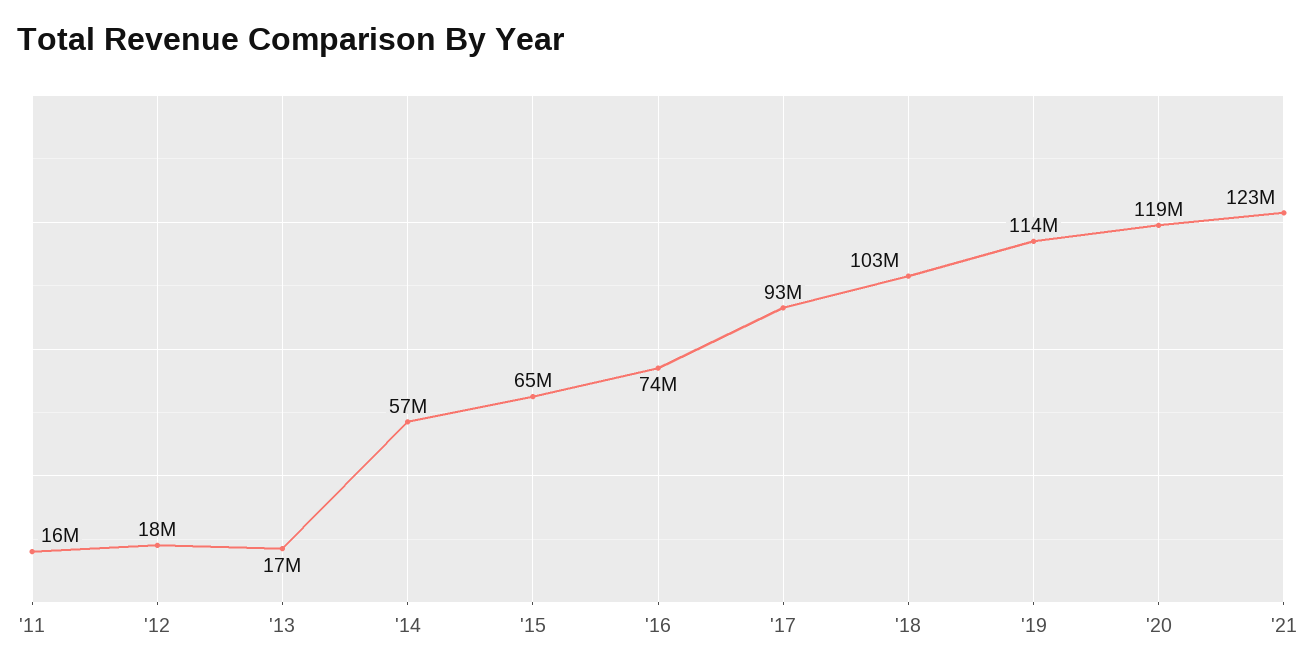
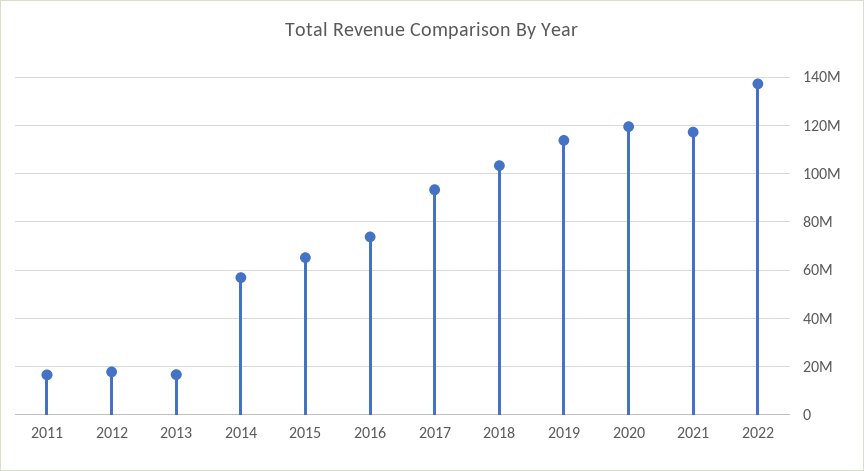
'21: 123000000 -> 117500000
2022: none -> 137500000

